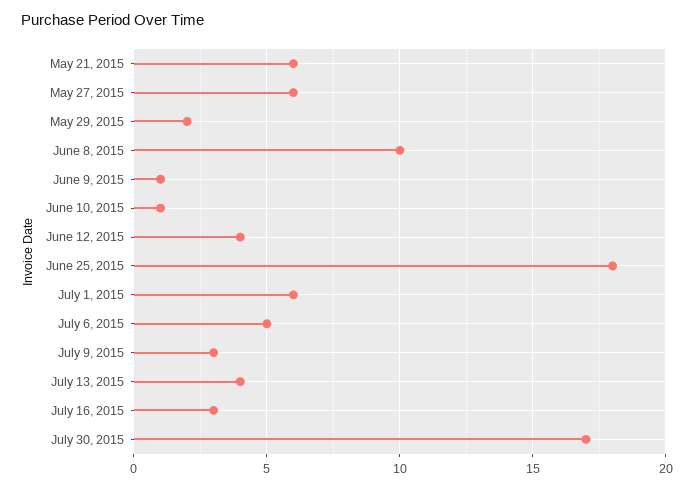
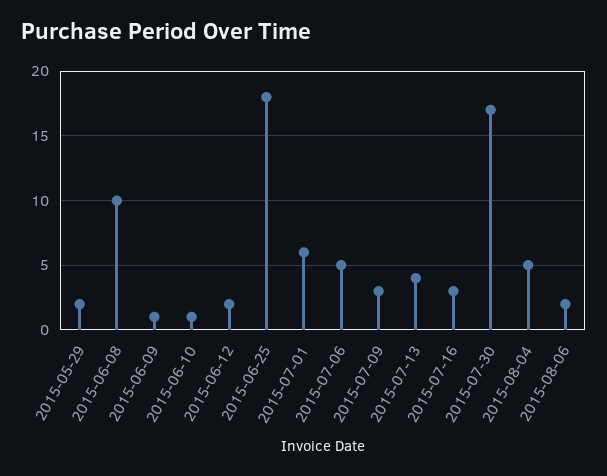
May 21, 2015: 6 -> none
May 27, 2015: 6 -> none
June 12, 2015: 4 -> 2
2015-08-04: none -> 5
2015-08-06: none -> 2

